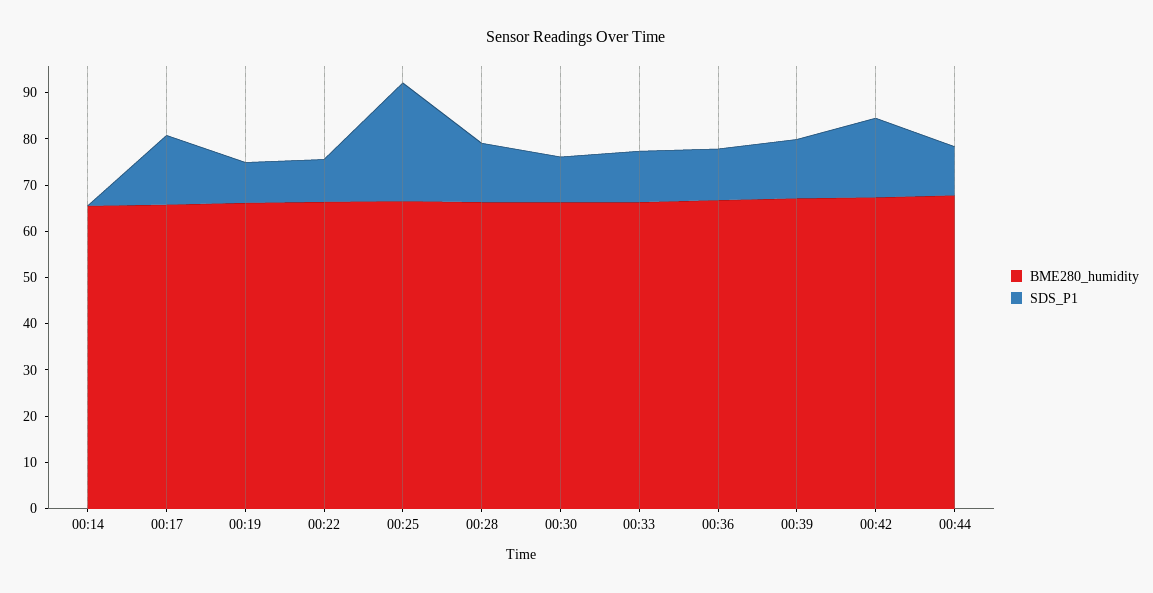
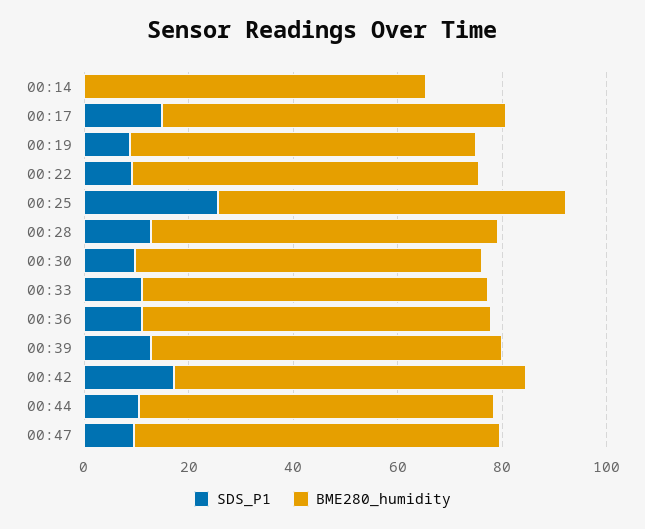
SDS_P1, 00:47: none -> 10
BME280_humidity, 00:47: none -> 70

